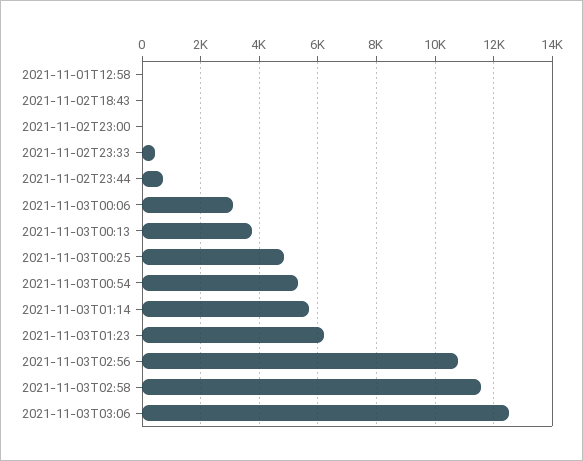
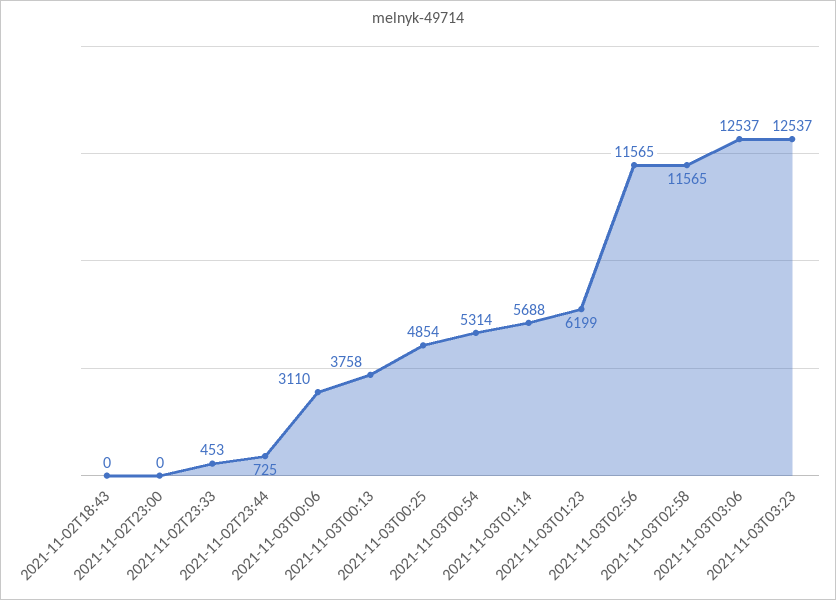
2021-11-01T12:58: 0 -> none
2021-11-03T02:56: 10750 -> 11565
2021-11-03T03:23: none -> 12537

